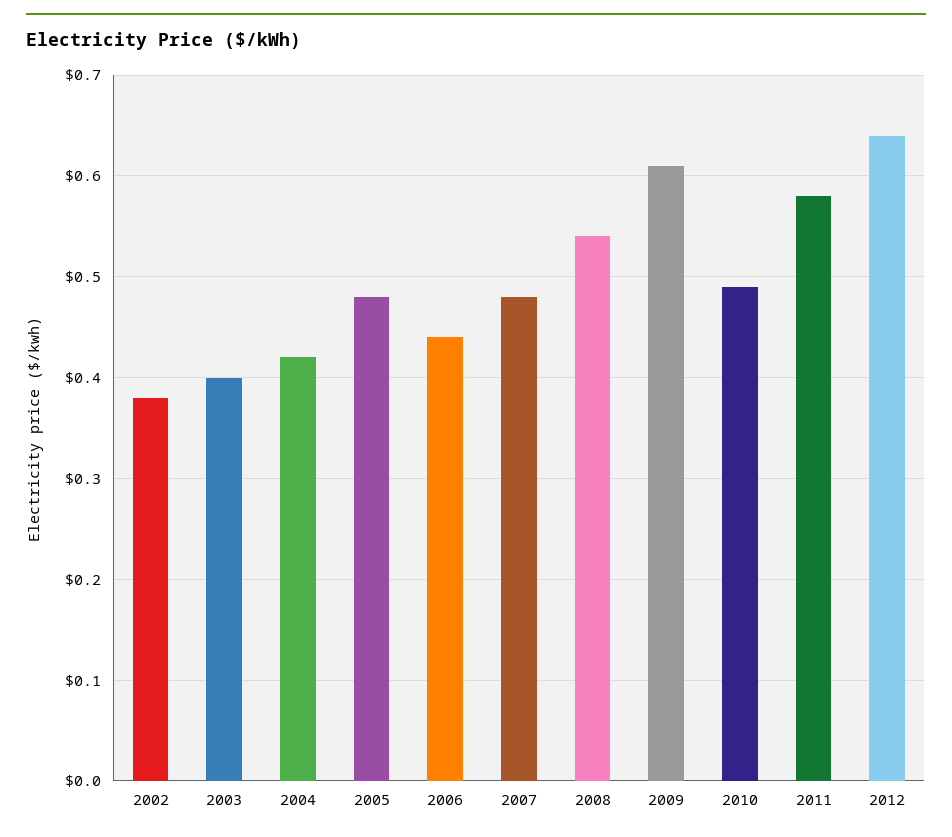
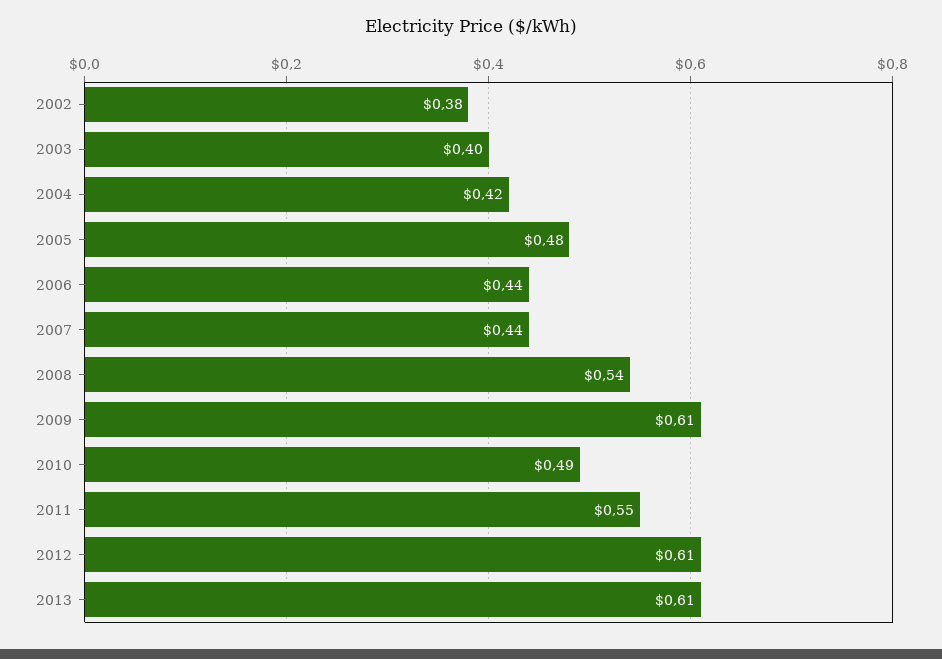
2007: 0.48 -> 0.44
2011: 0.58 -> 0.55
2012: 0.64 -> 0.61
2013: none -> 0.61

